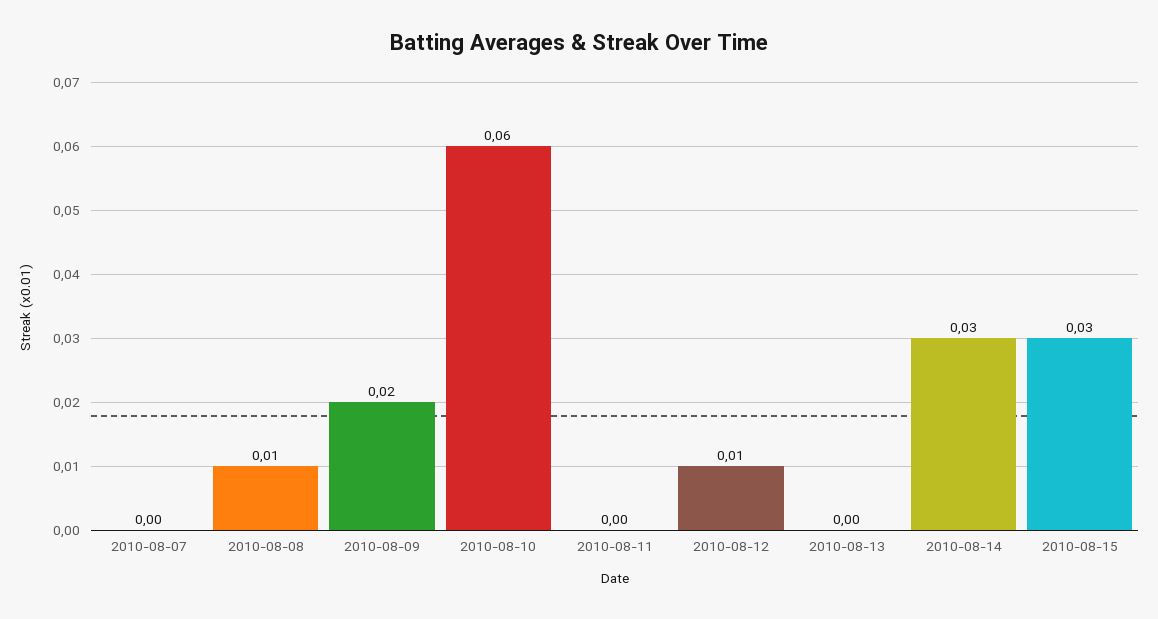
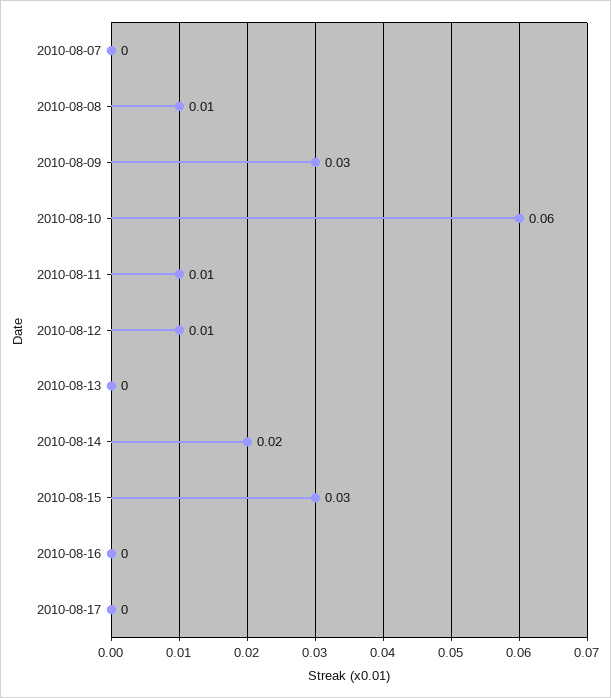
2010-08-09: 0.02 -> 0.03
2010-08-11: 0 -> 0.01
2010-08-14: 0.03 -> 0.02
2010-08-16: none -> 0
2010-08-17: none -> 0

